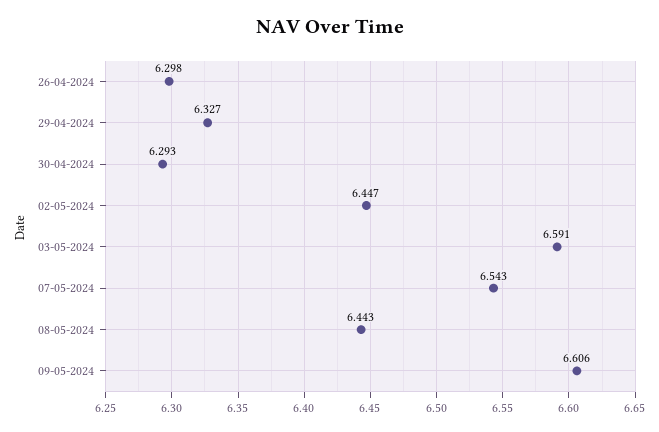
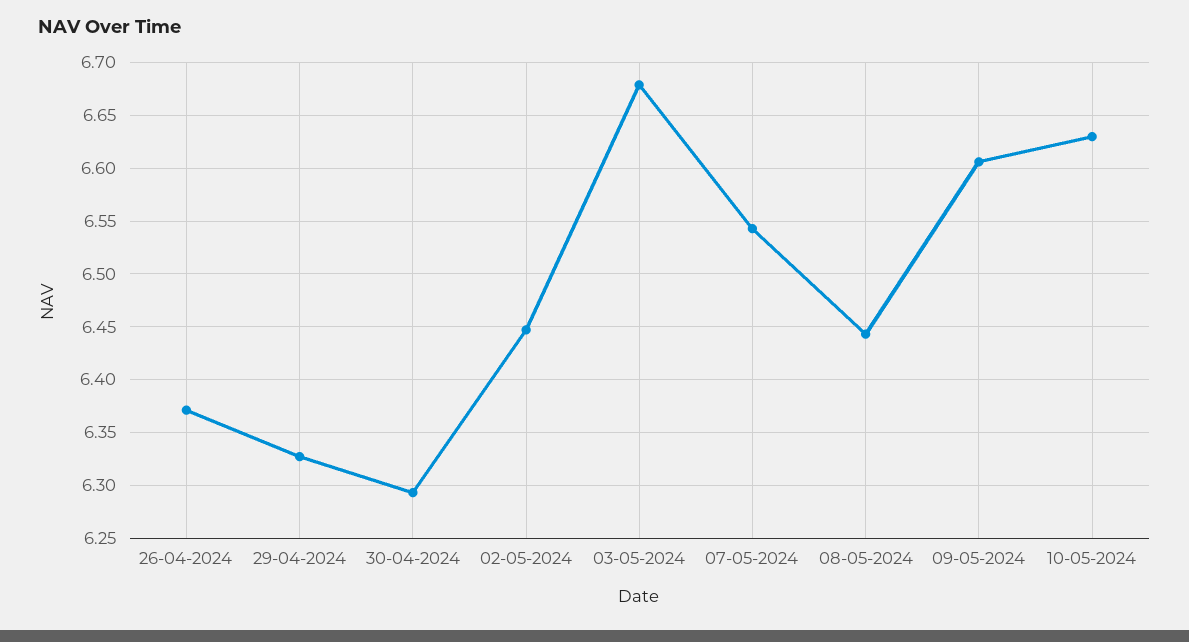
26-04-2024: 6.298 -> 6.37
03-05-2024: 6.591 -> 6.68
10-05-2024: none -> 6.63

